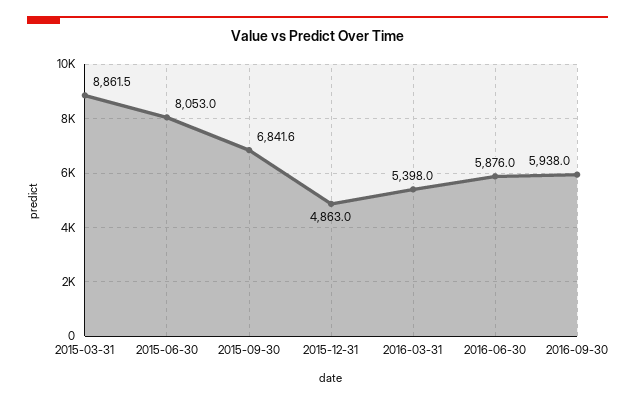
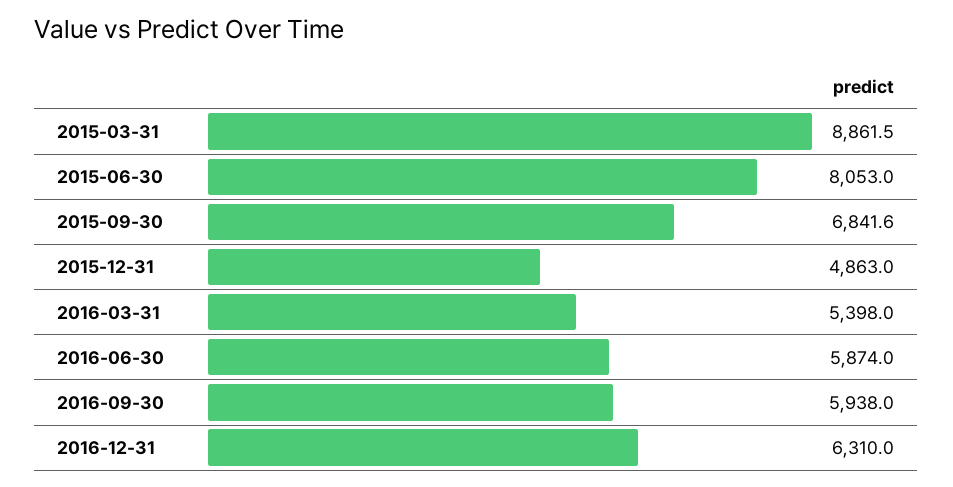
2016-06-30: 5876 -> 5874
2016-12-31: none -> 6310

